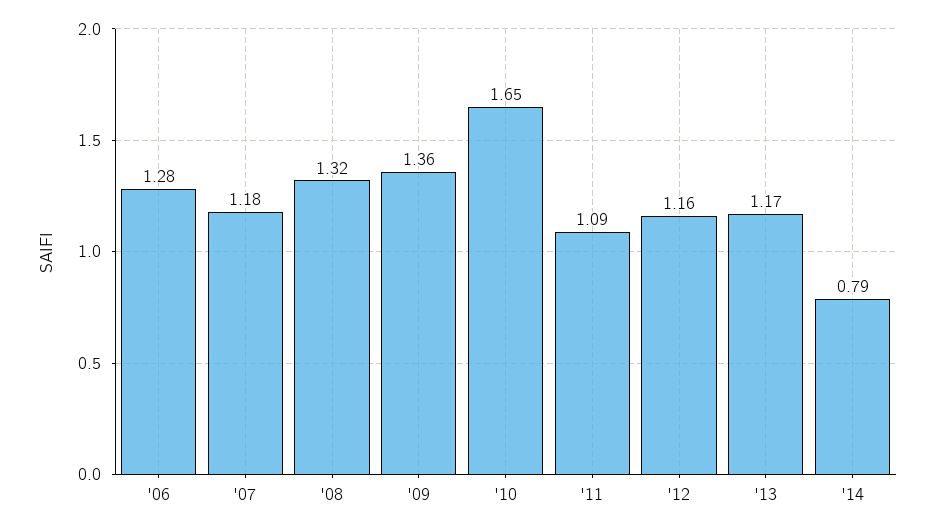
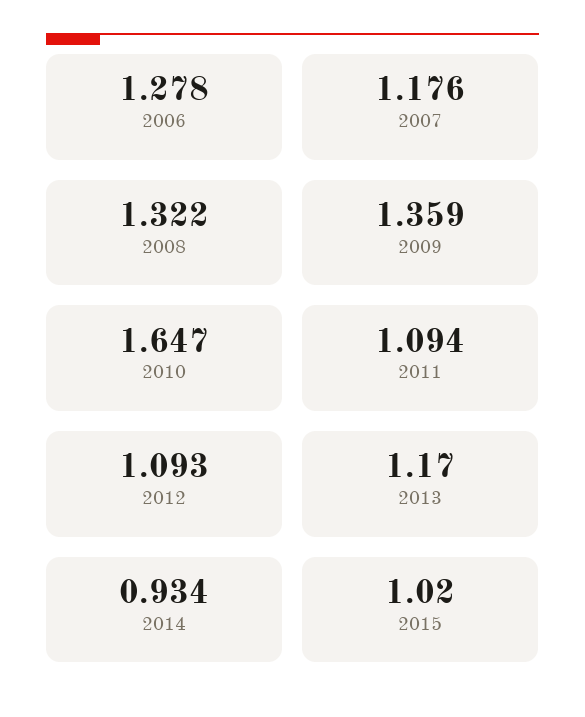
'12: 1.16 -> 1.093
'14: 0.79 -> 0.934
2015: none -> 1.02

